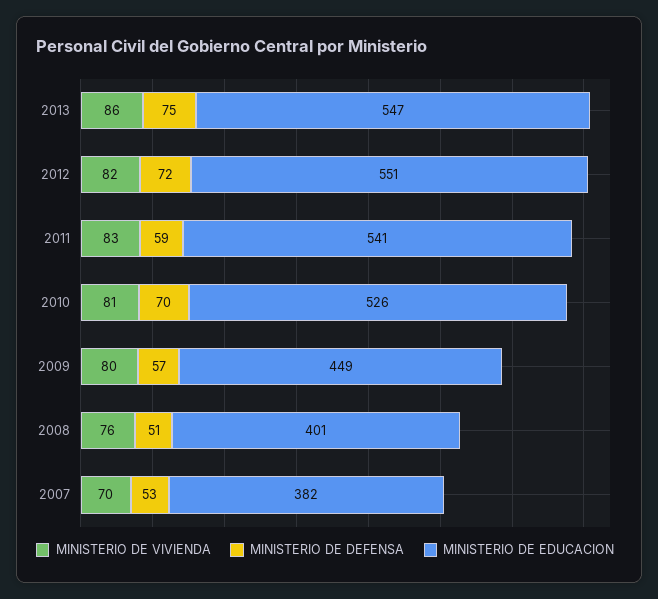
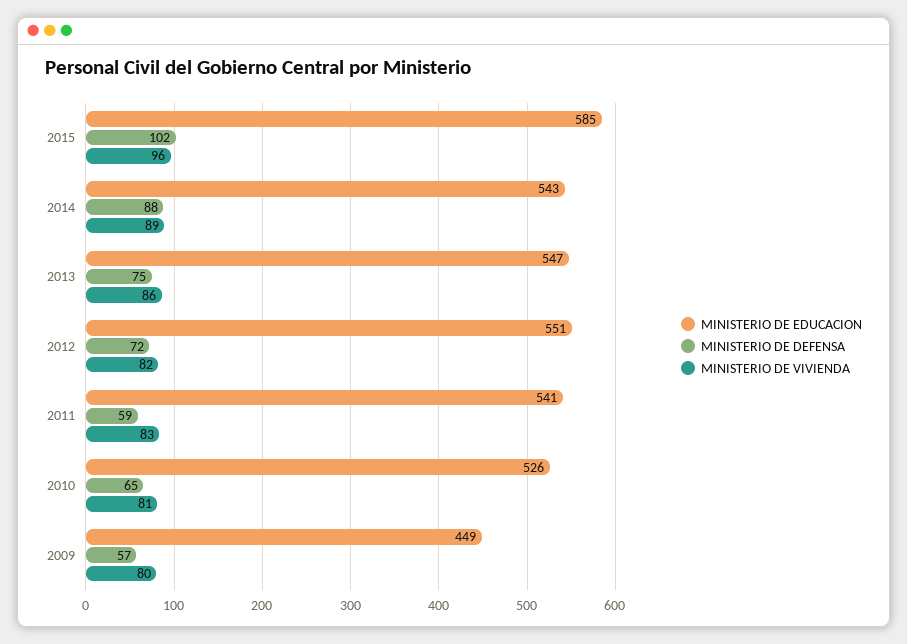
MINISTERIO DE DEFENSA, 2010: 70 -> 65
MINISTERIO DE VIVIENDA, 2008: 76 -> none
MINISTERIO DE DEFENSA, 2008: 51 -> none
MINISTERIO DE EDUCACION, 2008: 401 -> none
MINISTERIO DE VIVIENDA, 2007: 70 -> none
MINISTERIO DE DEFENSA, 2007: 53 -> none
MINISTERIO DE EDUCACION, 2007: 382 -> none
MINISTERIO DE EDUCACION, 2015: none -> 585
MINISTERIO DE DEFENSA, 2015: none -> 102
MINISTERIO DE VIVIENDA, 2015: none -> 96
MINISTERIO DE EDUCACION, 2014: none -> 543
MINISTERIO DE DEFENSA, 2014: none -> 88
MINISTERIO DE VIVIENDA, 2014: none -> 89

